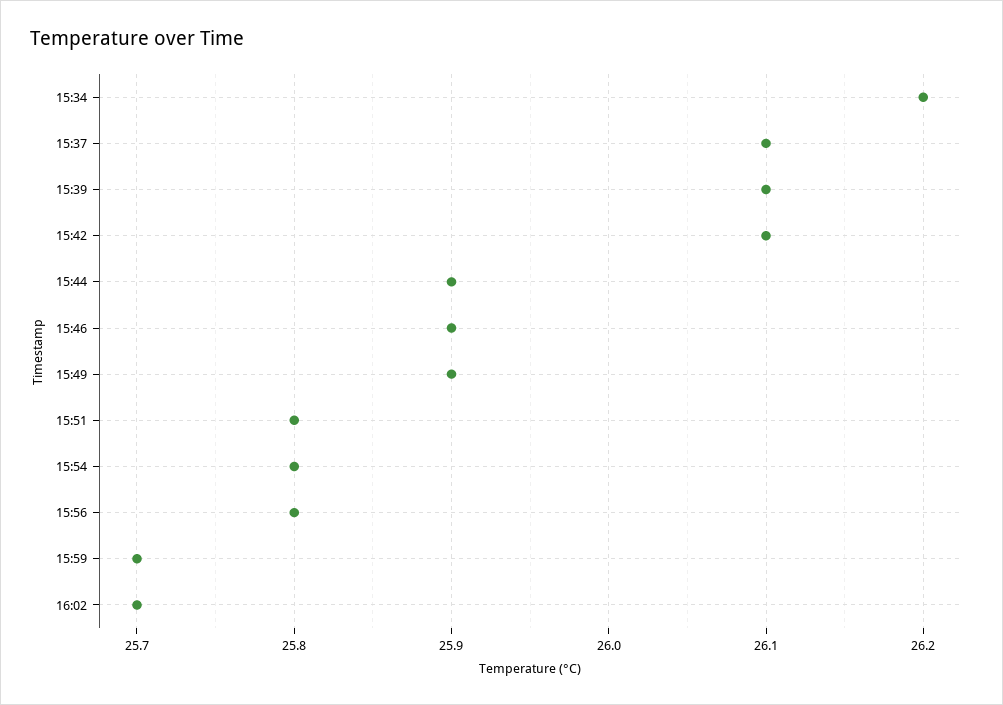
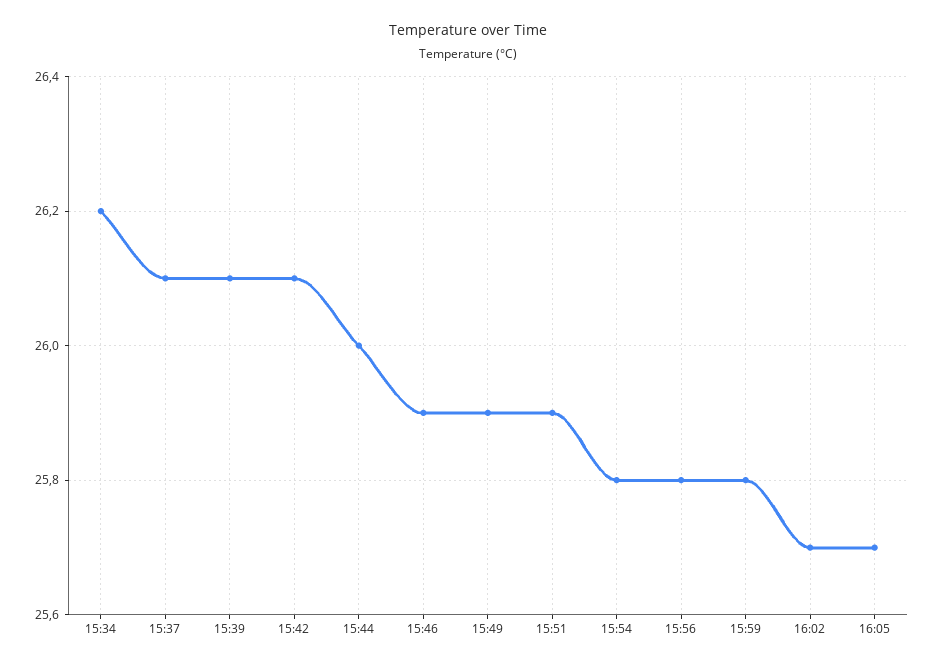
15:44: 25.9 -> 26
15:51: 25.8 -> 25.9
15:59: 25.7 -> 25.8
16:05: none -> 25.7

